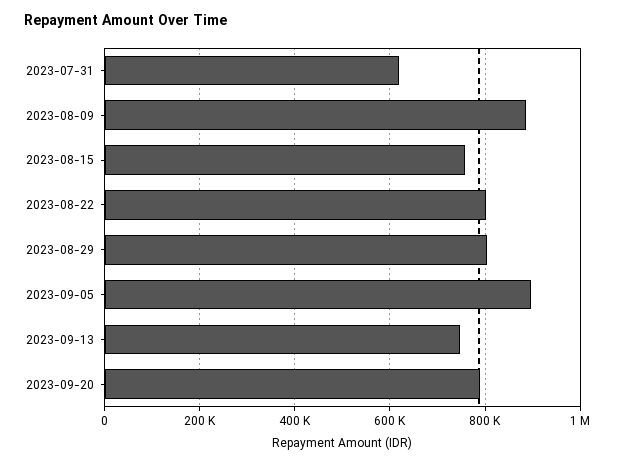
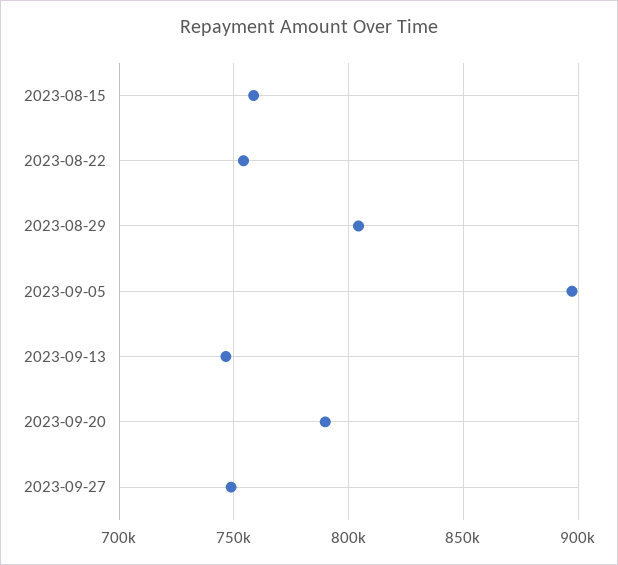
2023-07-31: 620000 -> none
2023-08-09: 880000 -> none
2023-08-22: 800000 -> 755000
2023-09-27: none -> 750000

